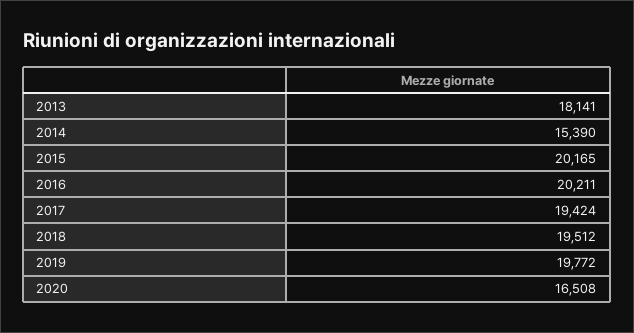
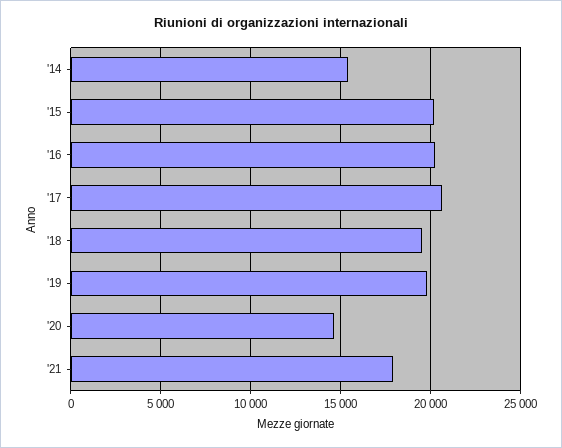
2013: 18141 -> none
2017: 19424 -> 20500
2020: 16508 -> 14500
'21: none -> 18000

